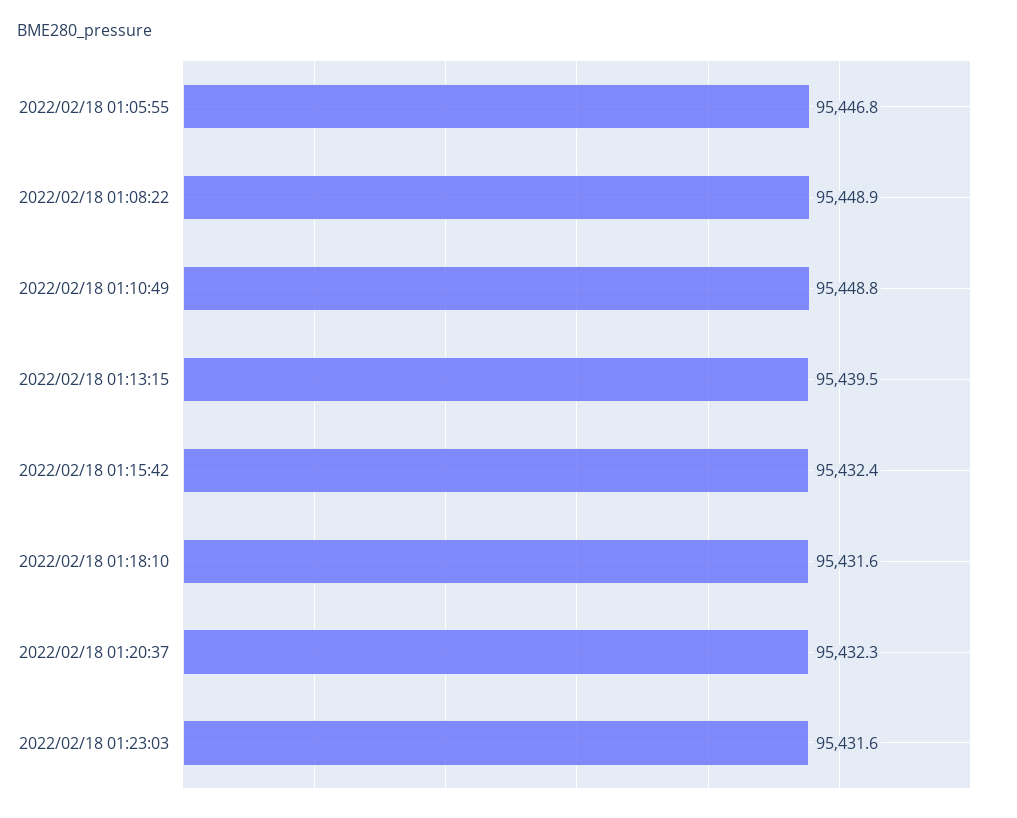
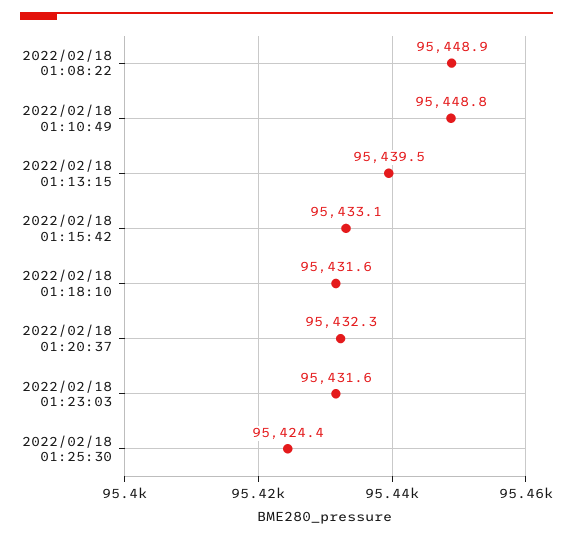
2022/02/18 01:05:55: 95446.8 -> none
2022/02/18 01:15:42: 95432.4 -> 95433.1
2022/02/18 01:25:30: none -> 95424.4

